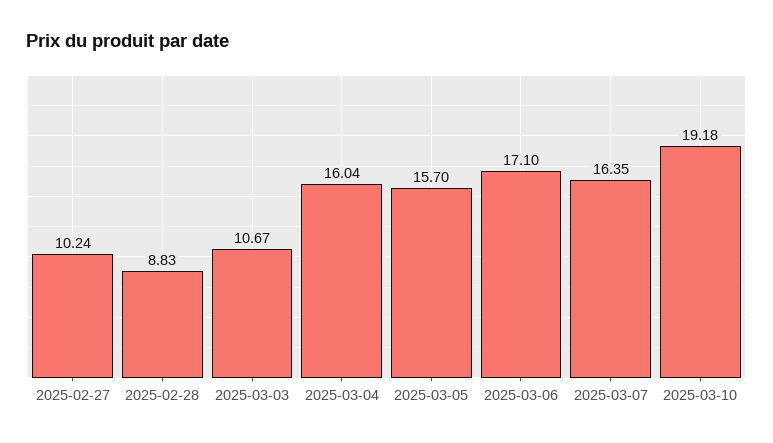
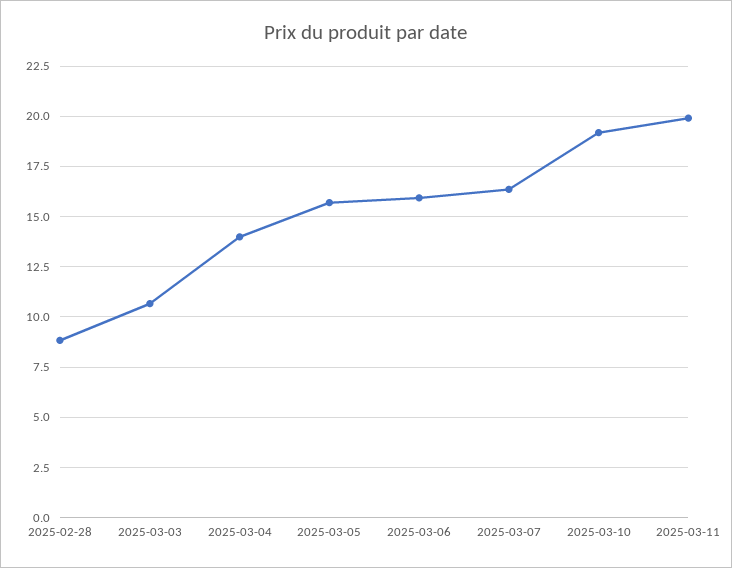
2025-02-27: 10.24 -> none
2025-03-04: 16.04 -> 14
2025-03-06: 17.1 -> 16
2025-03-11: none -> 20

